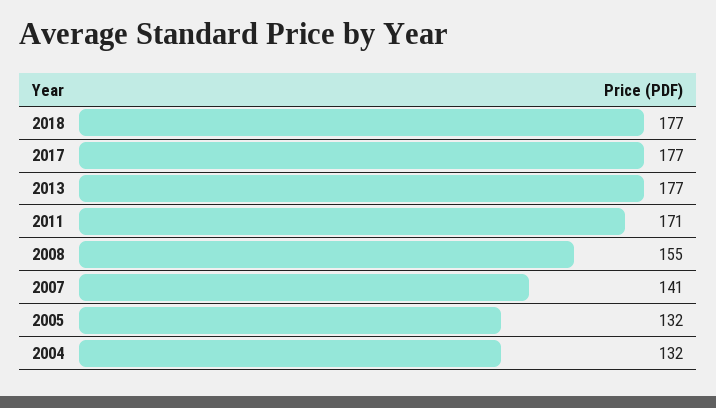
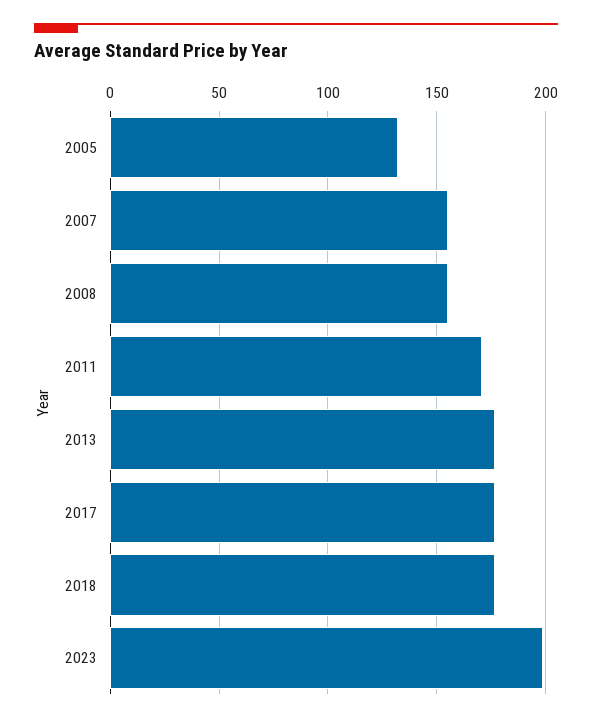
2007: 141 -> 155
2004: 132 -> none
2023: none -> 200

